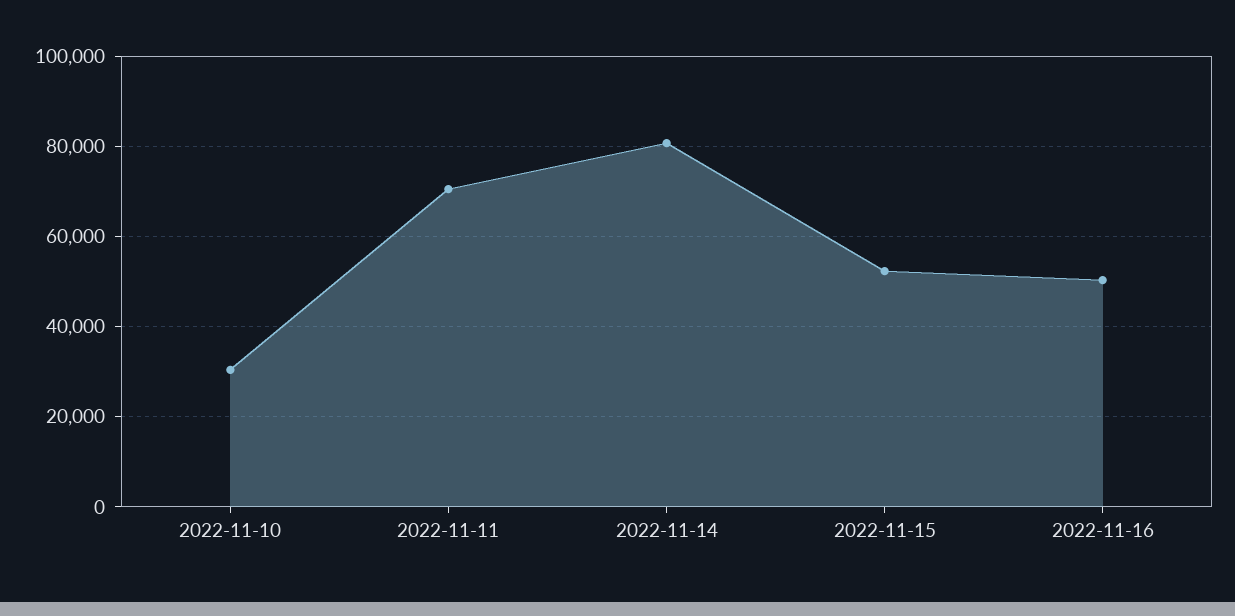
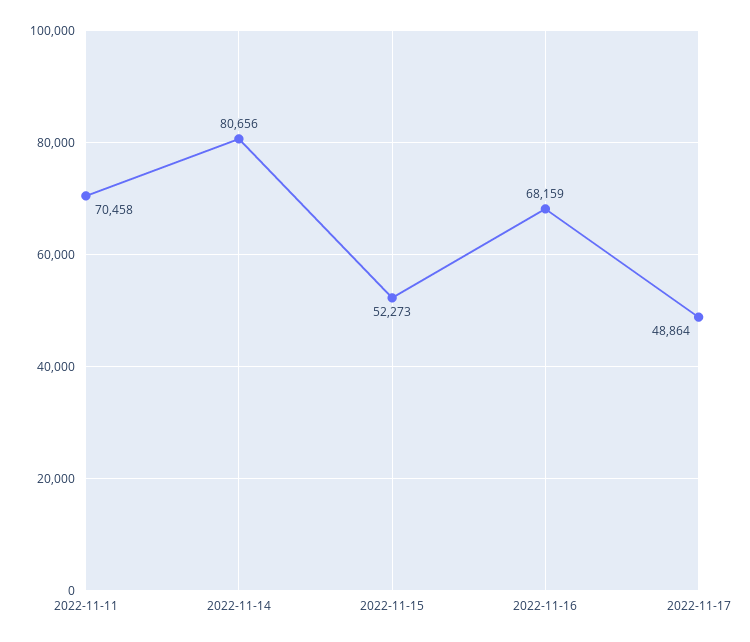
2022-11-10: 30000 -> none
2022-11-16: 50000 -> 68159
2022-11-17: none -> 48864

